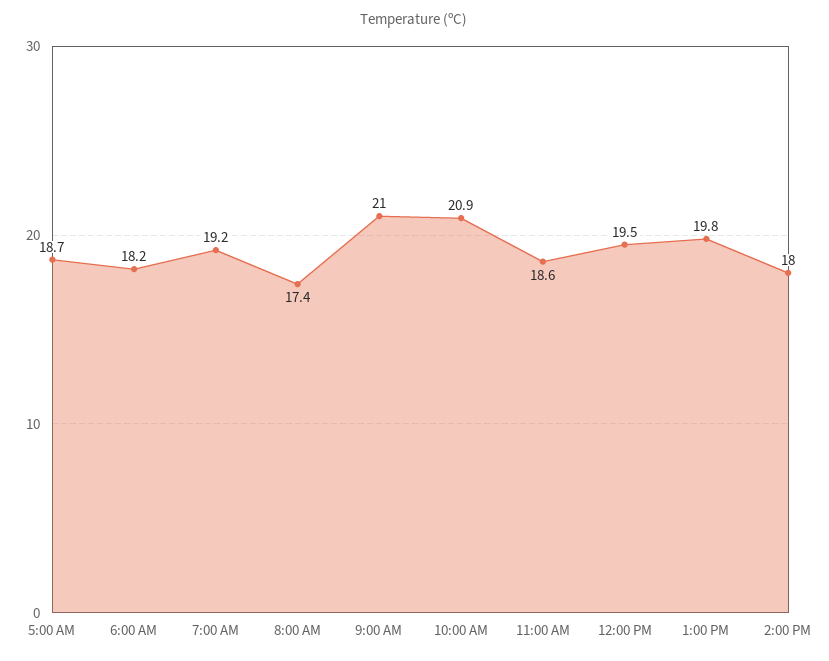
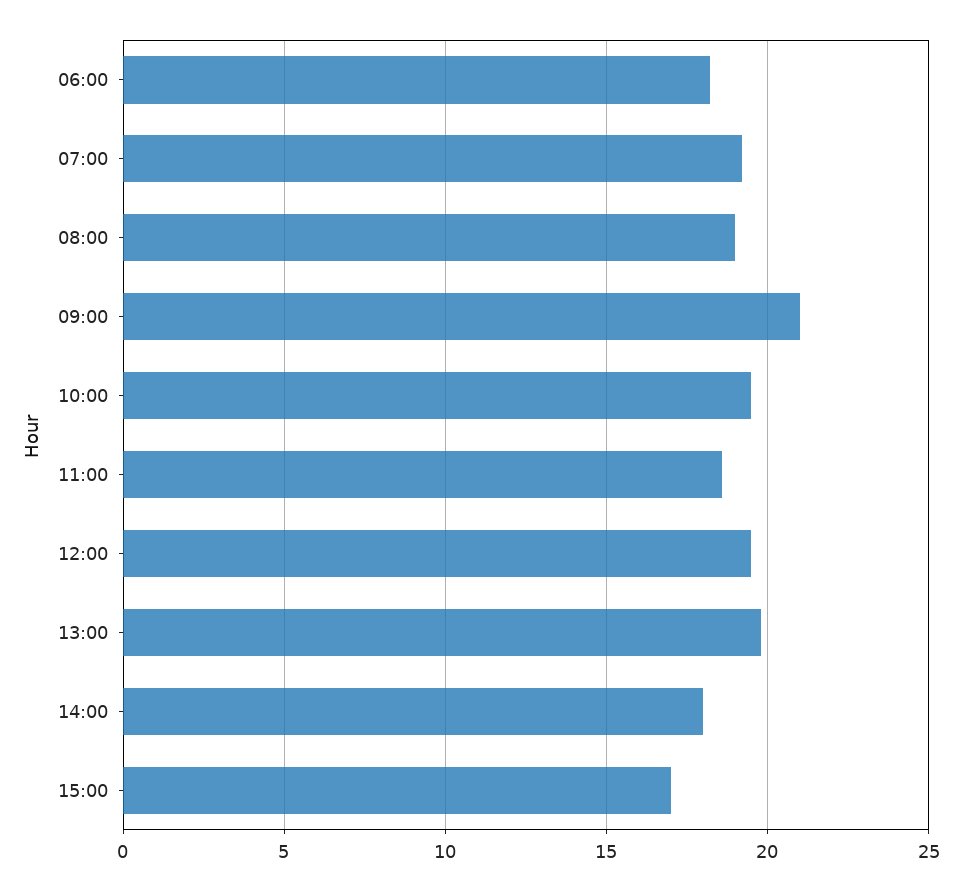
5:00 AM: 18.7 -> none
8:00 AM: 17.4 -> 19
10:00 AM: 20.9 -> 19.5
15:00: none -> 17

